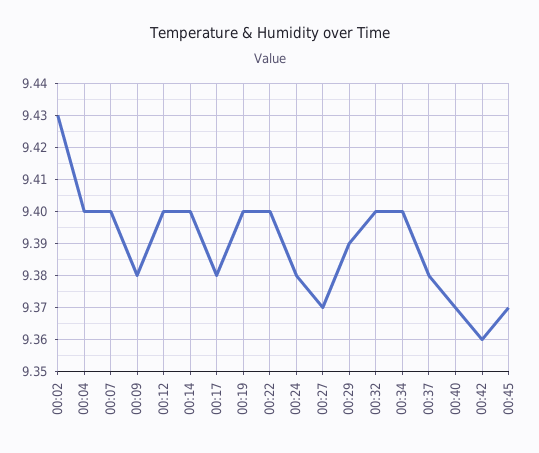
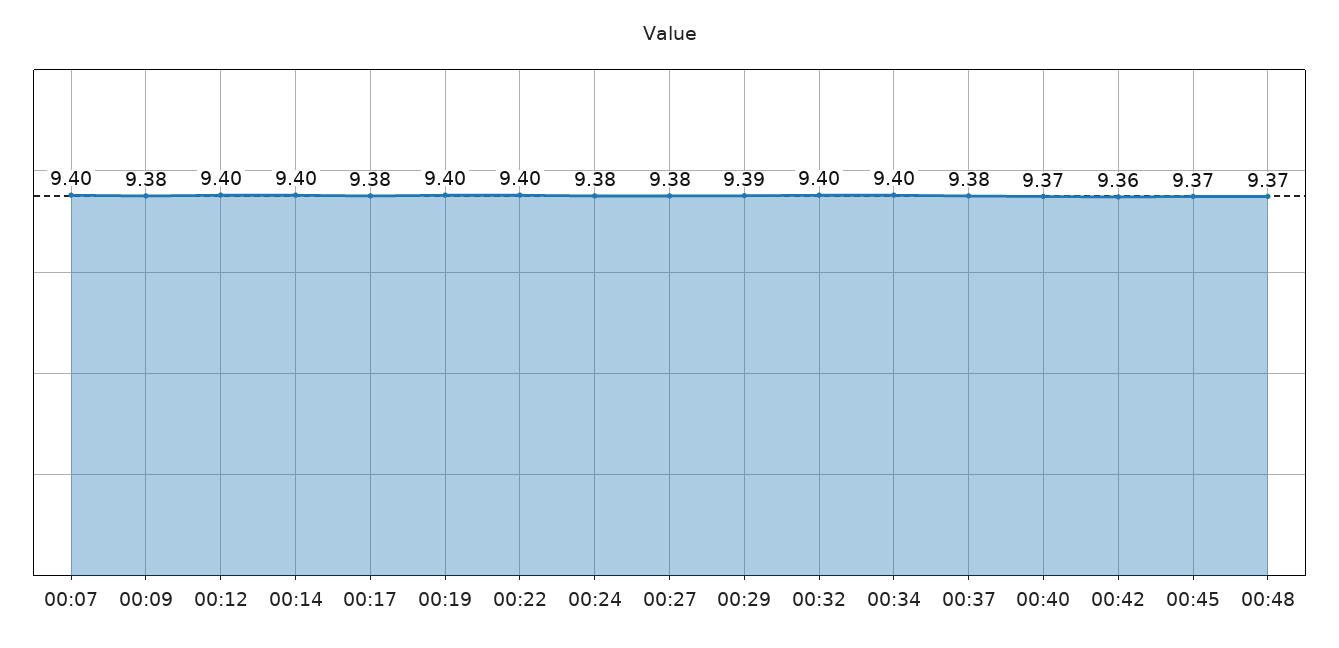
00:02: 9.43 -> none
00:04: 9.4 -> none
00:27: 9.37 -> 9.38
00:48: none -> 9.37

